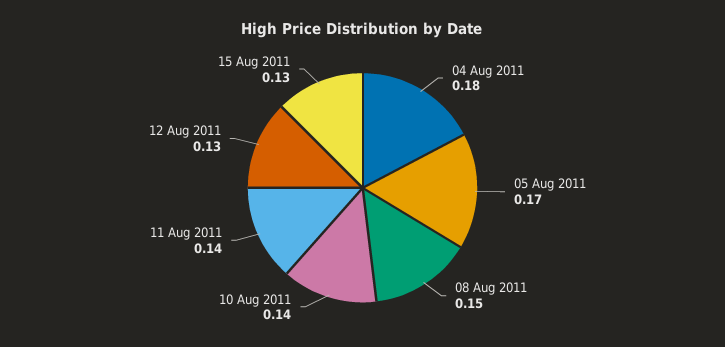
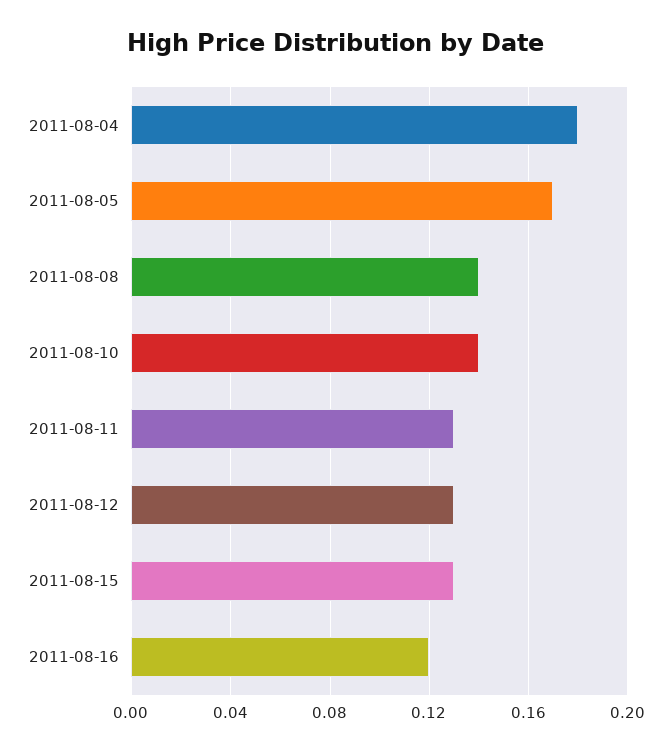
08 Aug 2011: 0.15 -> 0.14
11 Aug 2011: 0.14 -> 0.13
2011-08-16: none -> 0.12

